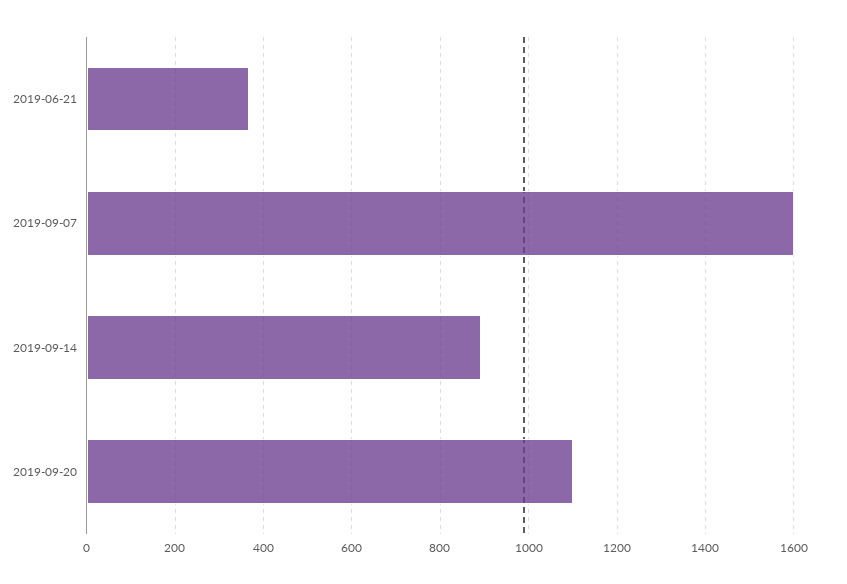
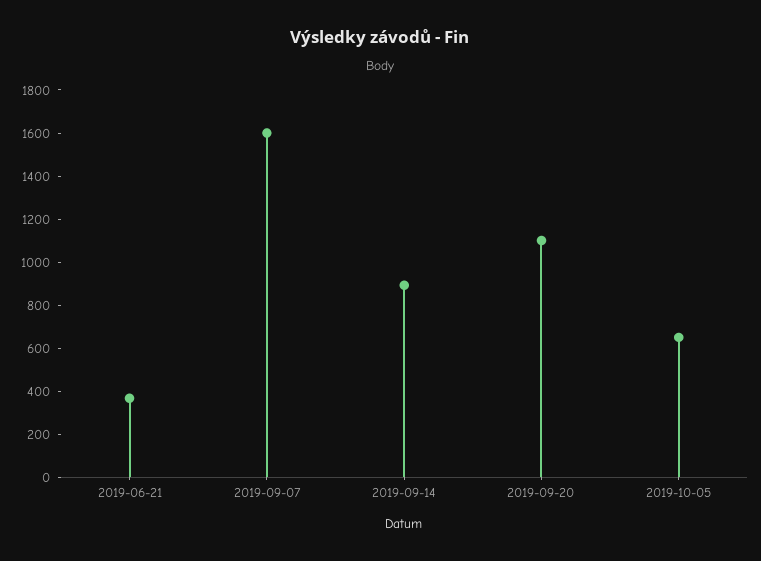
2019-10-05: none -> 650

